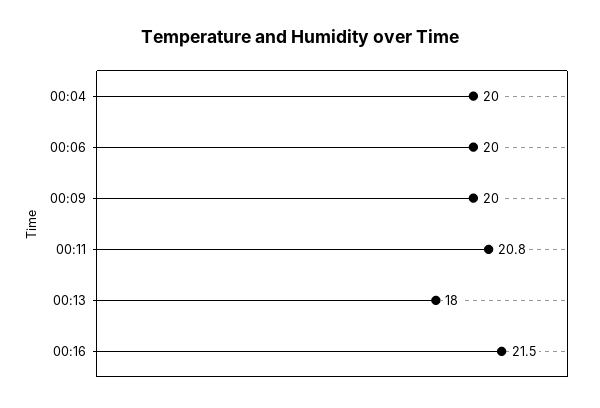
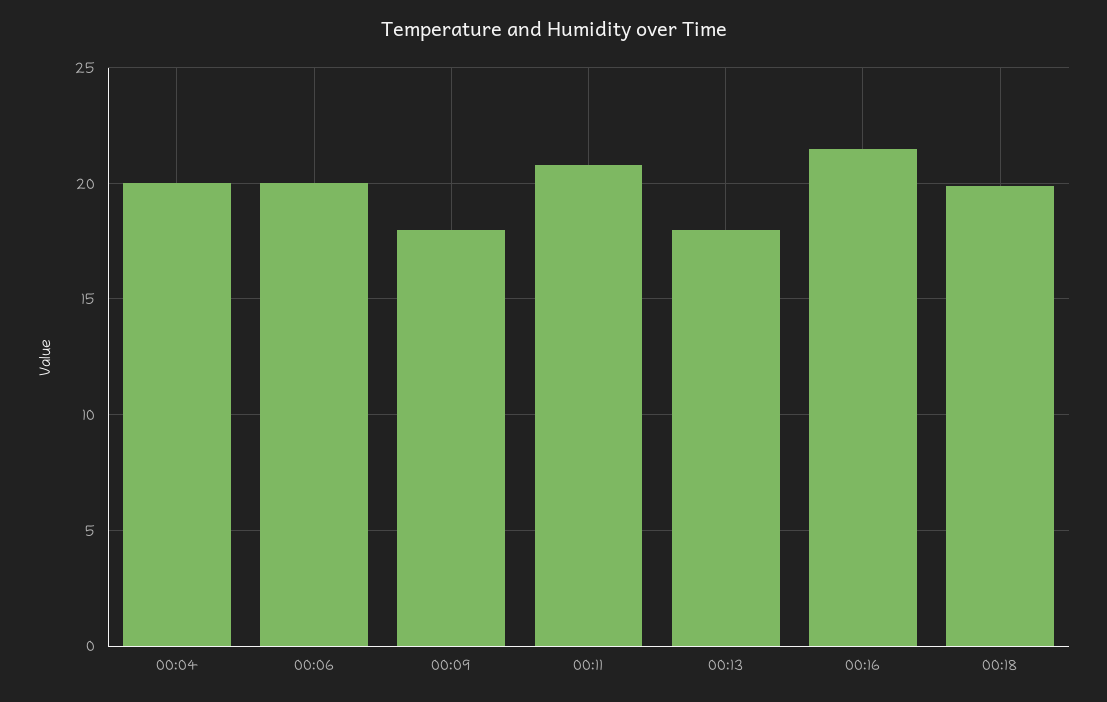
00:09: 20 -> 18
00:18: none -> 20

